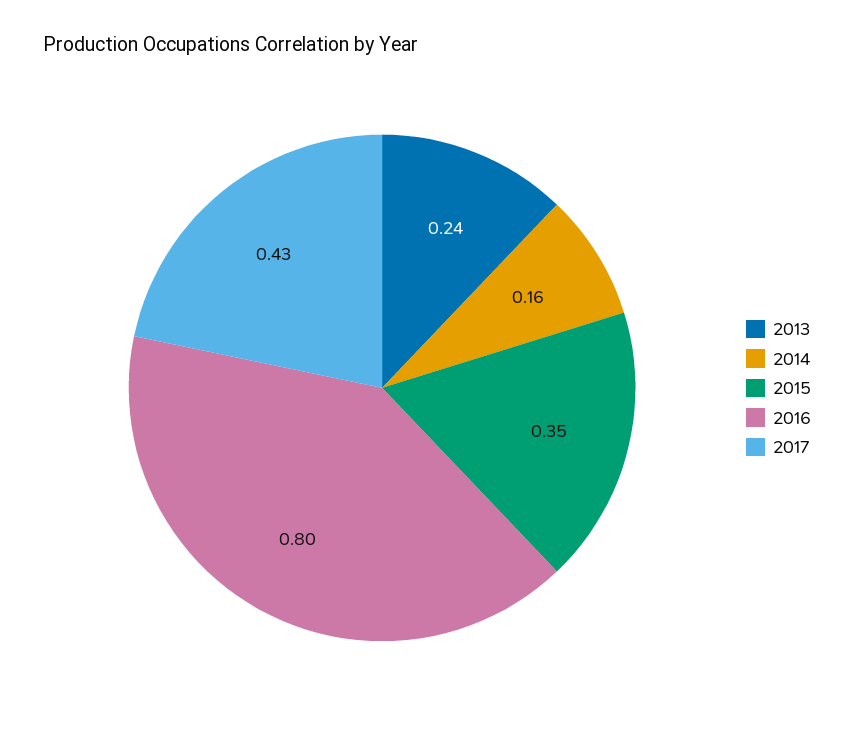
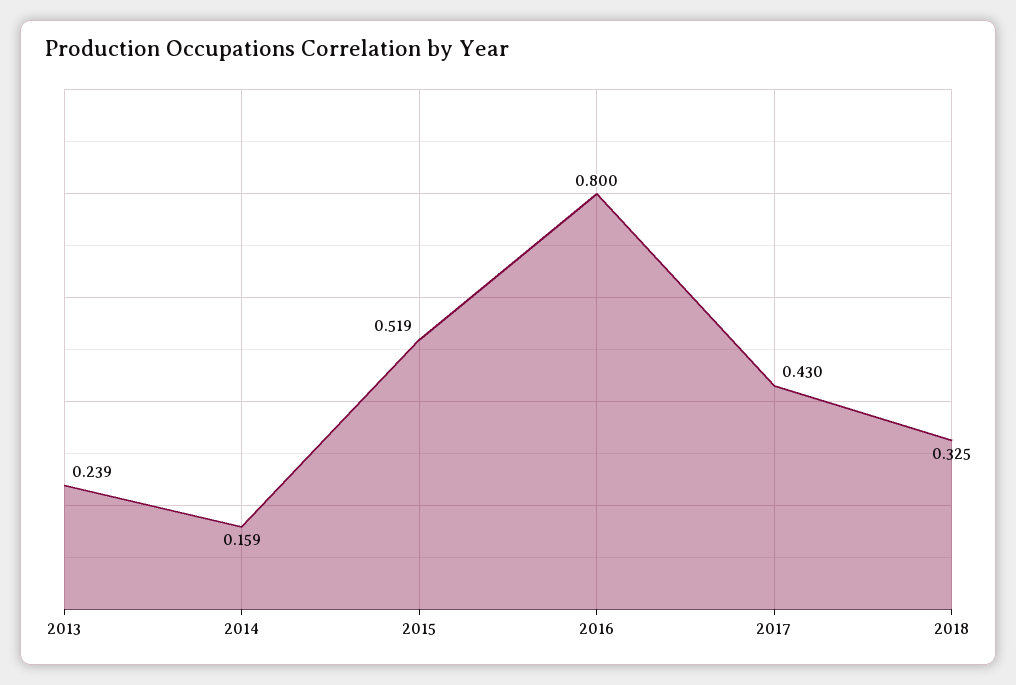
2015: 0.35 -> 0.519
2018: none -> 0.325

